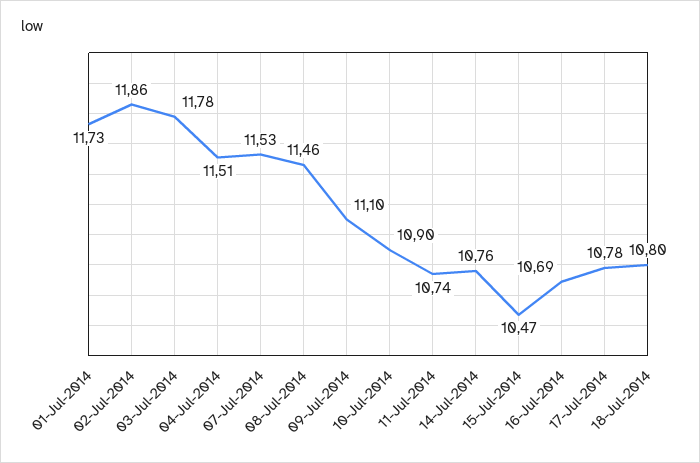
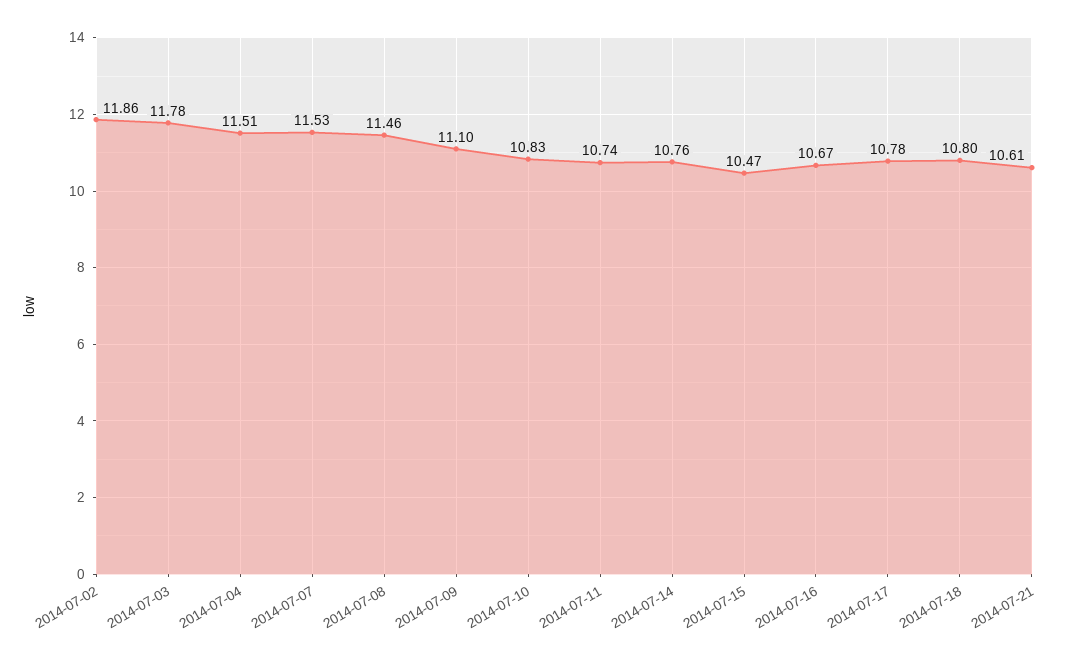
01-Jul-2014: 11.73 -> none
10-Jul-2014: 10.9 -> 10.83
16-Jul-2014: 10.69 -> 10.67
2014-07-21: none -> 10.61

